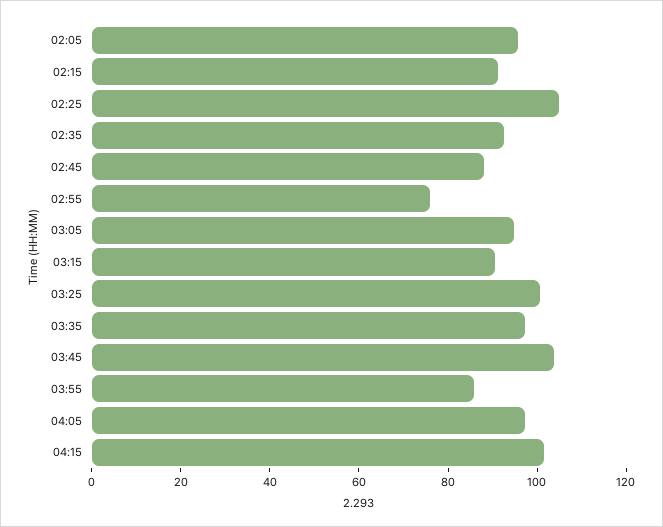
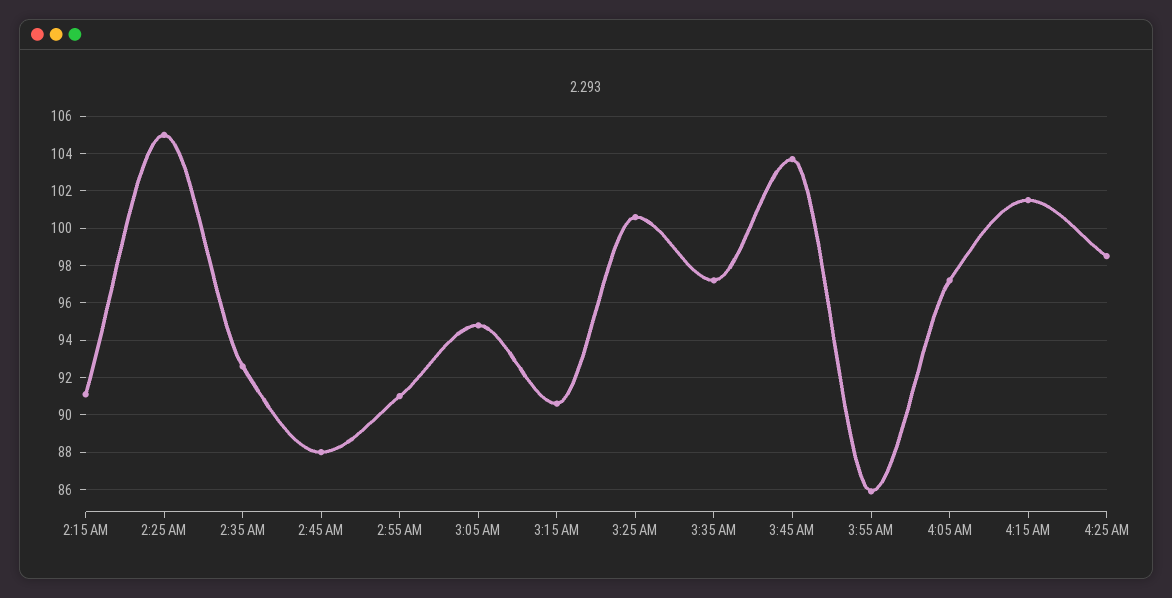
02:05: 95 -> none
02:55: 75 -> 91
4:25 AM: none -> 98.5

